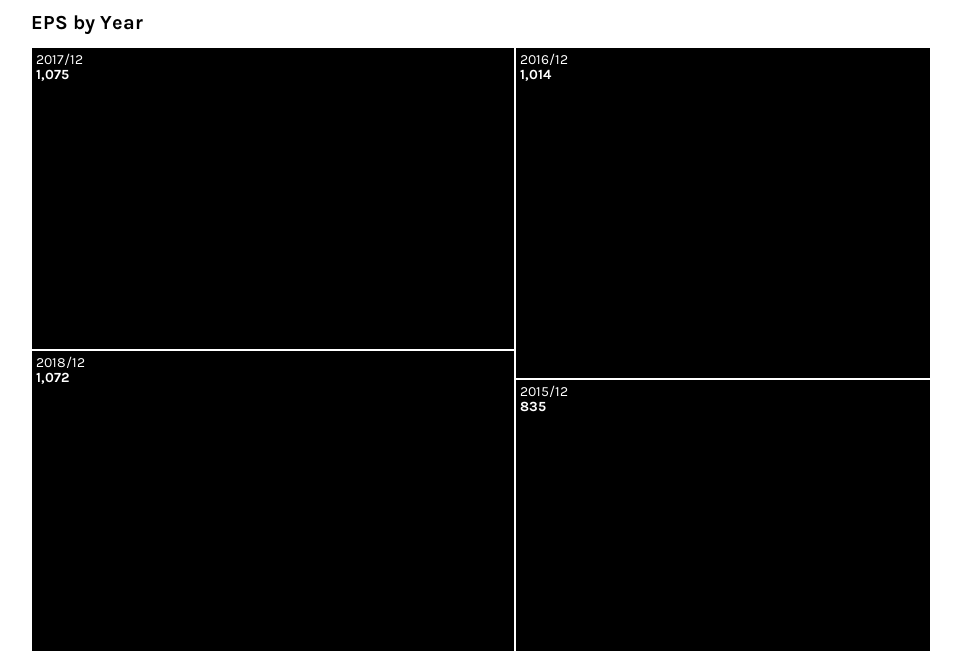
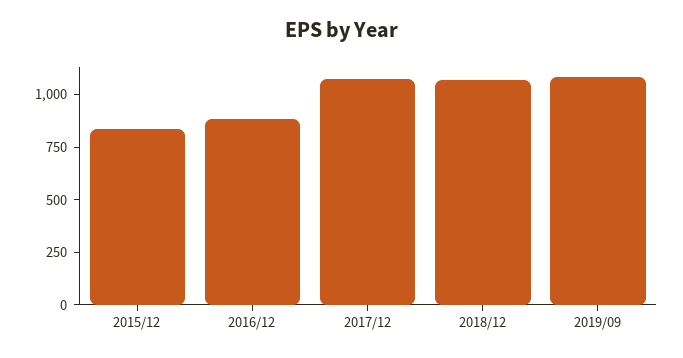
2016/12: 1014 -> 900
2019/09: none -> 1100

